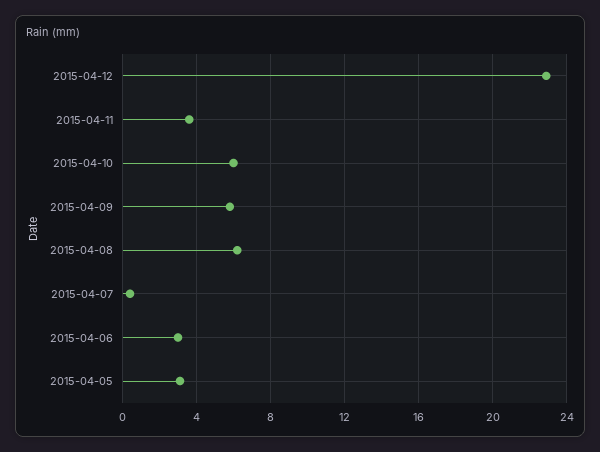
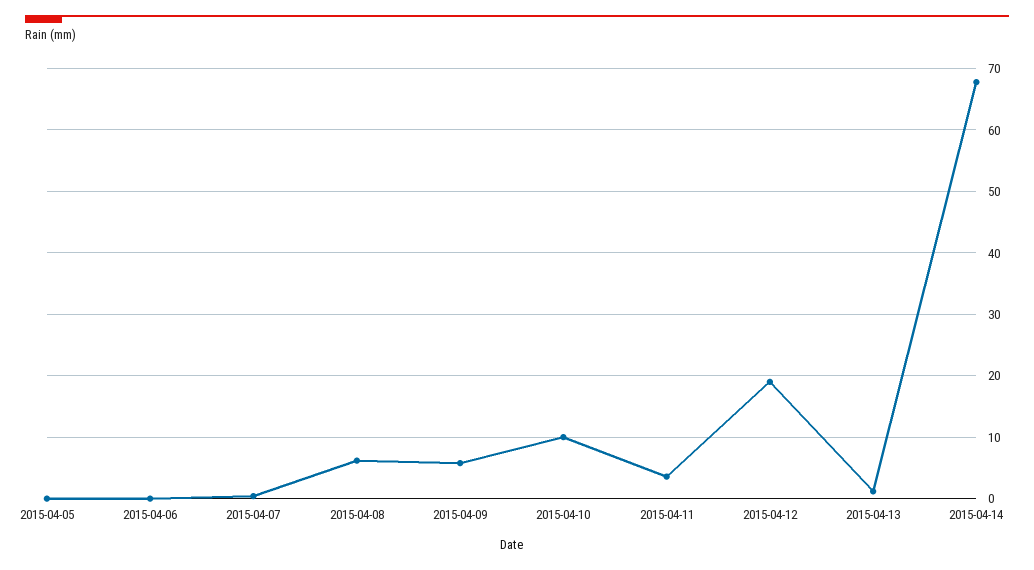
2015-04-12: 23 -> 19
2015-04-10: 6 -> 10
2015-04-06: 3 -> 0
2015-04-05: 3 -> 0
2015-04-13: none -> 1
2015-04-14: none -> 68

